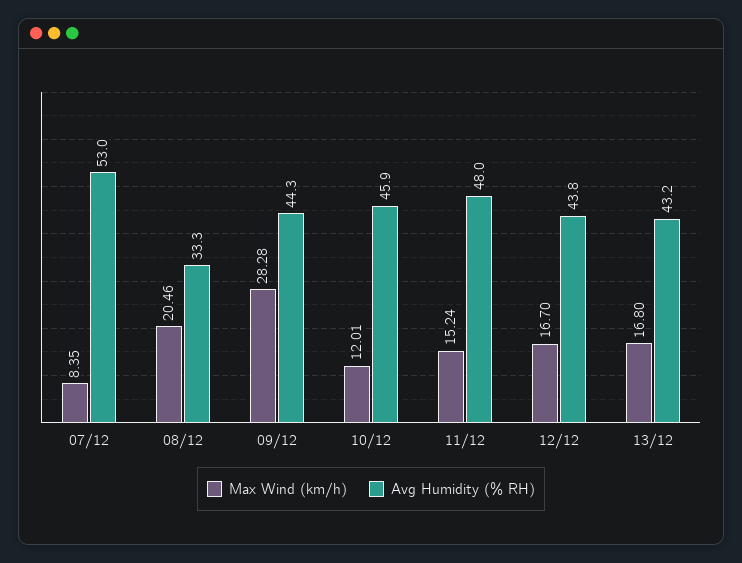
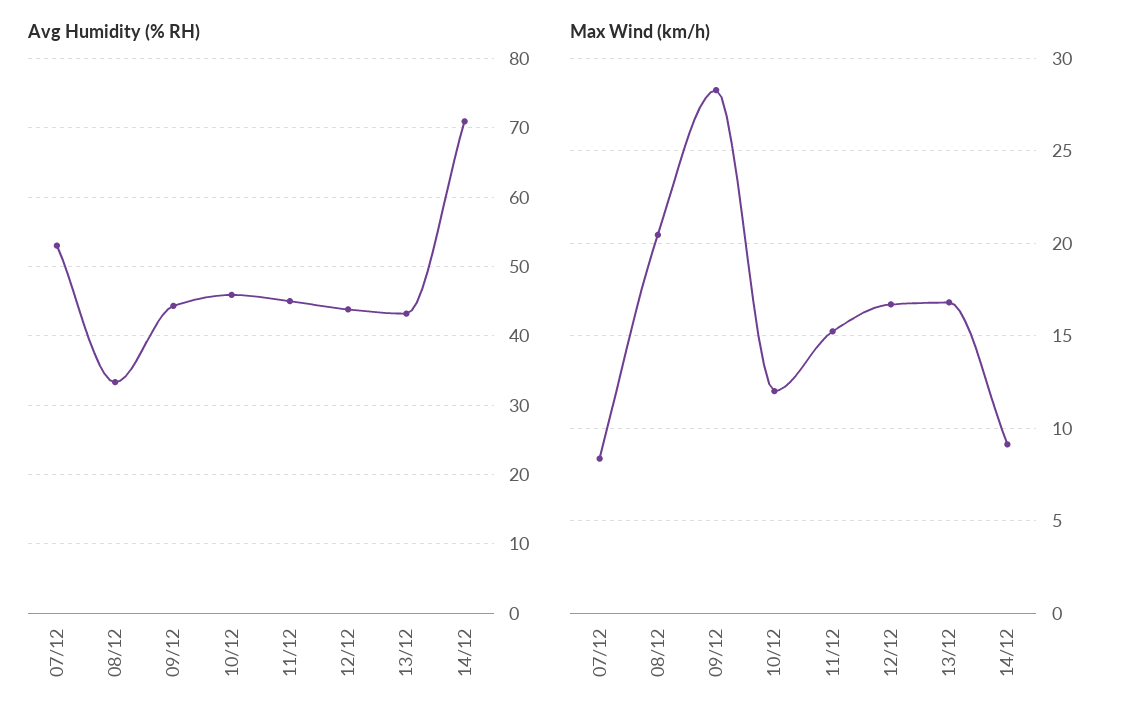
Avg Humidity (% RH), 11/12: 48 -> 45
Avg Humidity (% RH), 14/12: none -> 71
Max Wind (km/h), 14/12: none -> 9

